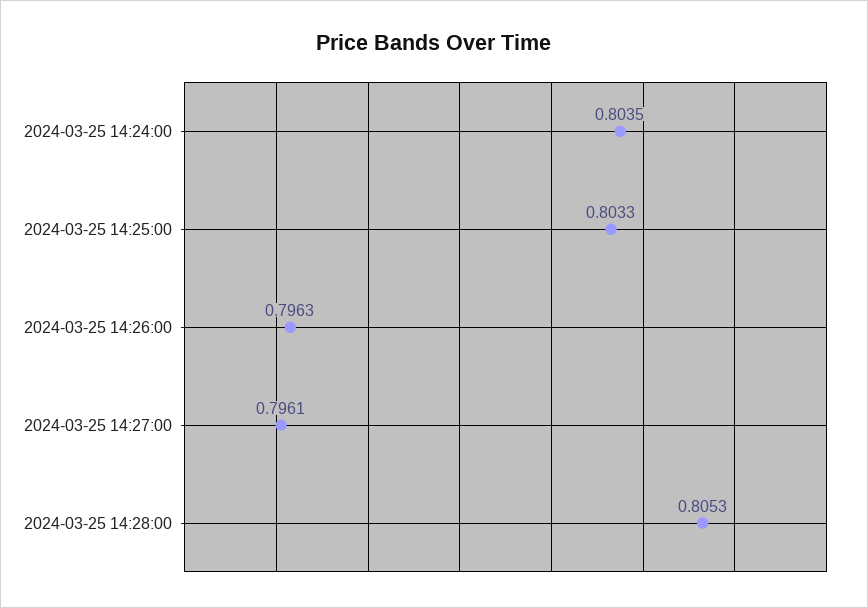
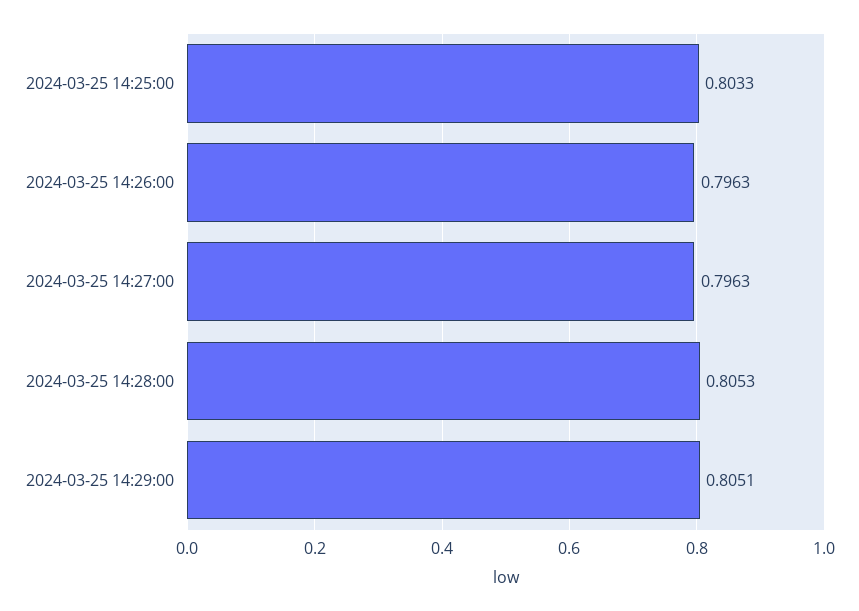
2024-03-25 14:24:00: 0.8035 -> none
2024-03-25 14:27:00: 0.7961 -> 0.7963
2024-03-25 14:29:00: none -> 0.8051

